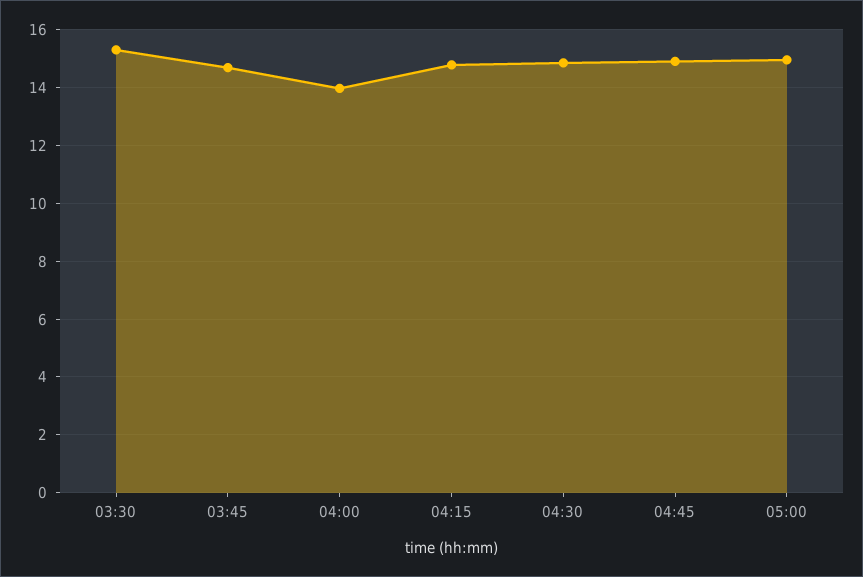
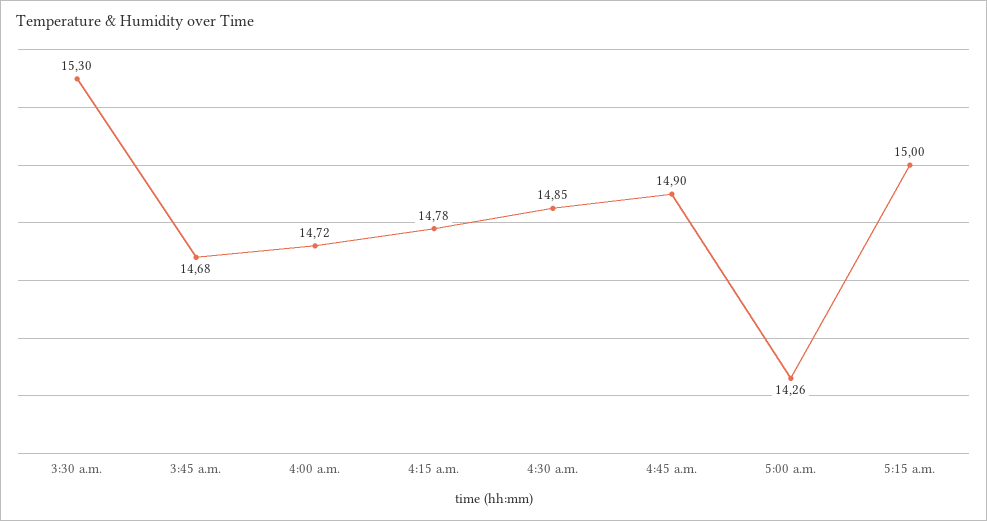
04:00: 14 -> 14.72
05:00: 15 -> 14.26
5:15 a.m.: none -> 15

